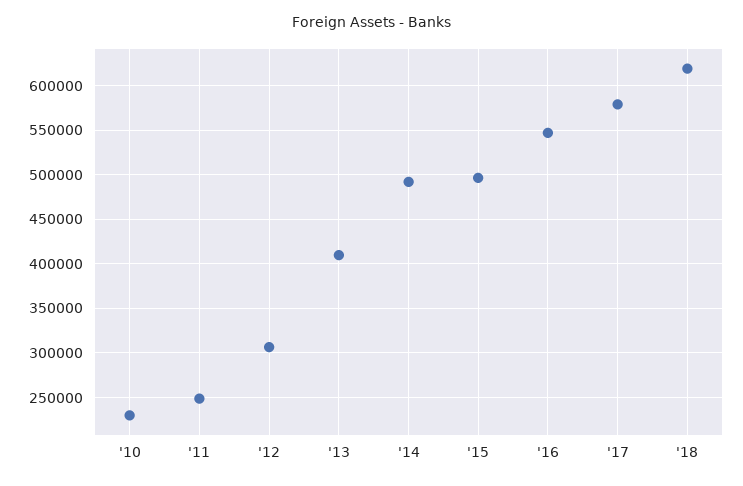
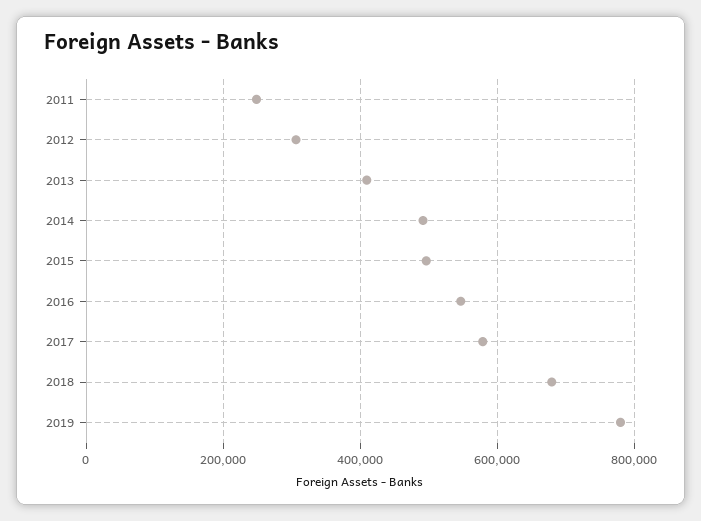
'10: 230000 -> none
'18: 620000 -> 680000
2019: none -> 780000

